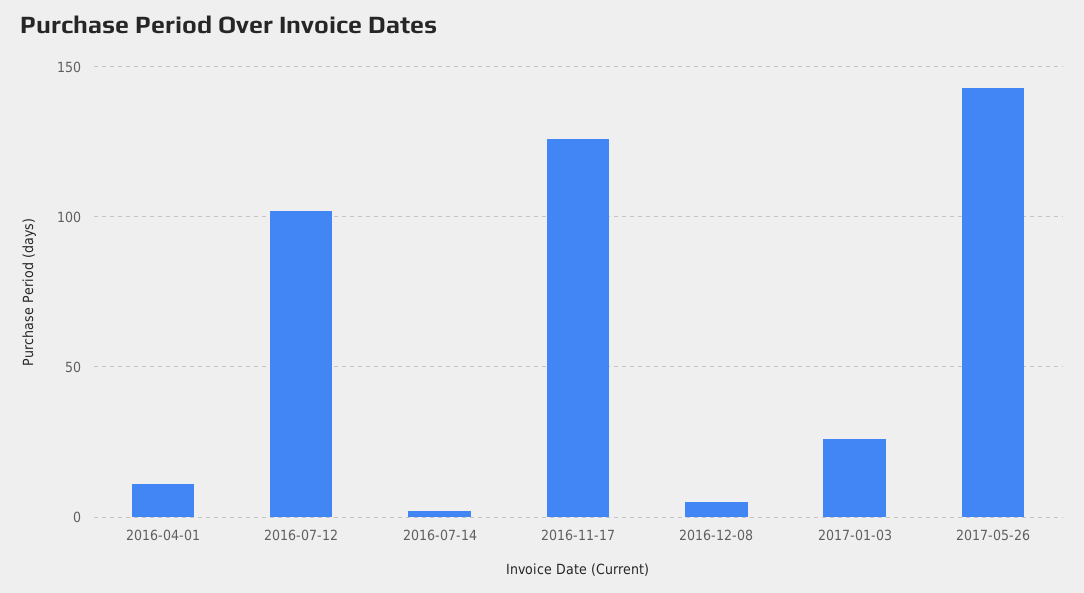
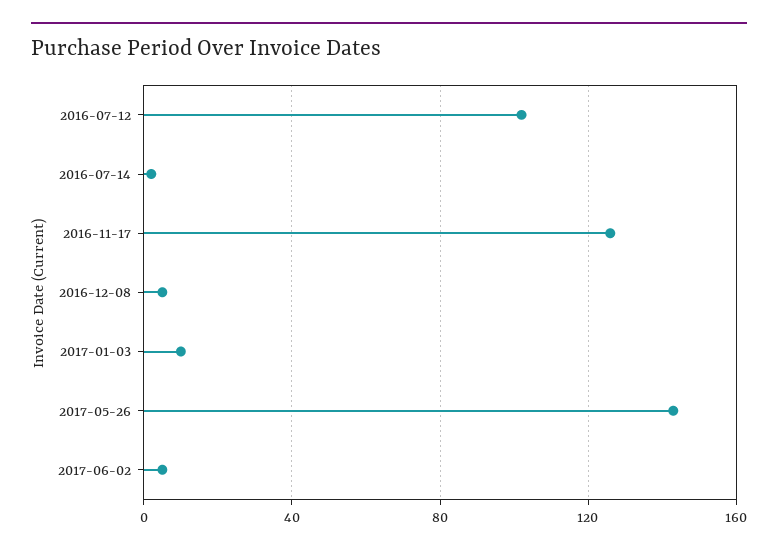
2016-04-01: 10 -> none
2017-01-03: 25 -> 10
2017-06-02: none -> 5

